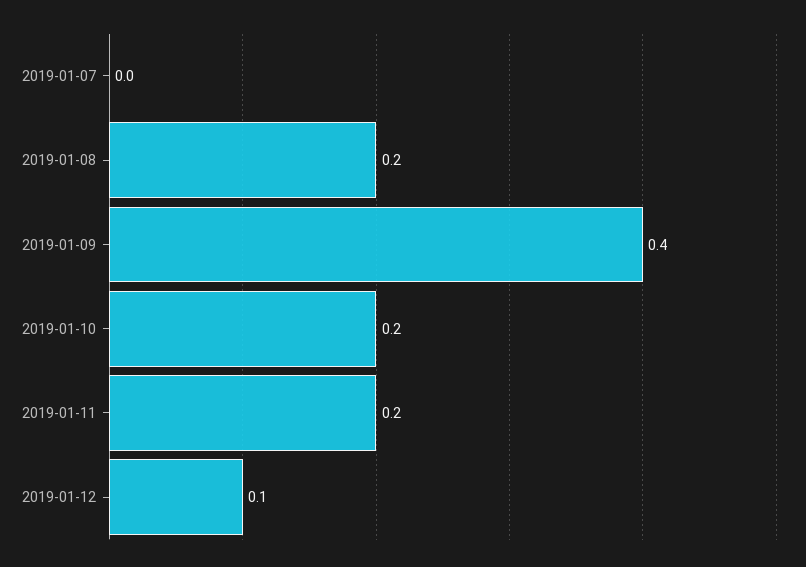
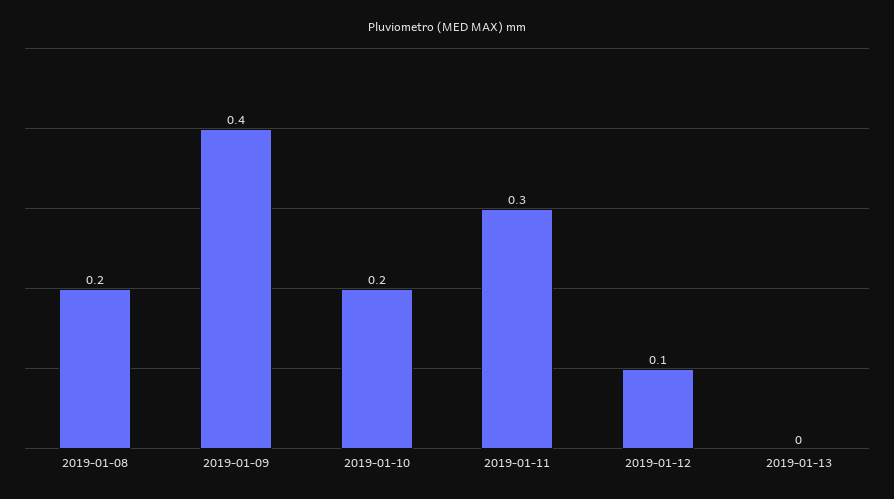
2019-01-07: 0 -> none
2019-01-11: 0.2 -> 0.3
2019-01-13: none -> 0

